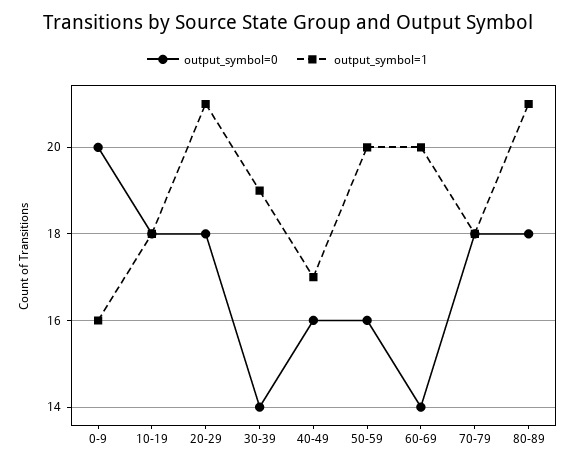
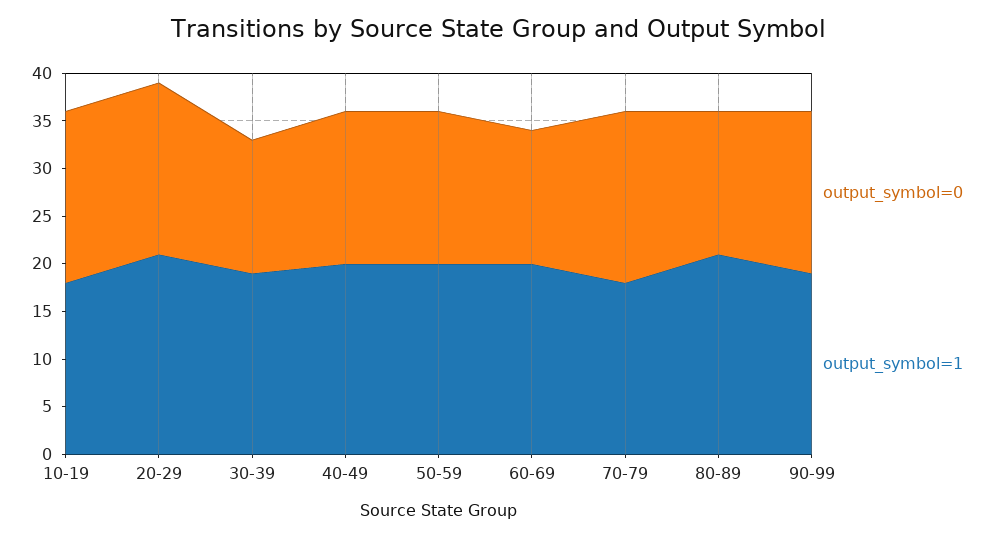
output_symbol=0, 0-9: 20 -> none
output_symbol=1, 0-9: 16 -> none
output_symbol=1, 40-49: 17 -> 20
output_symbol=0, 80-89: 18 -> 15
output_symbol=0, 90-99: none -> 17
output_symbol=1, 90-99: none -> 19

